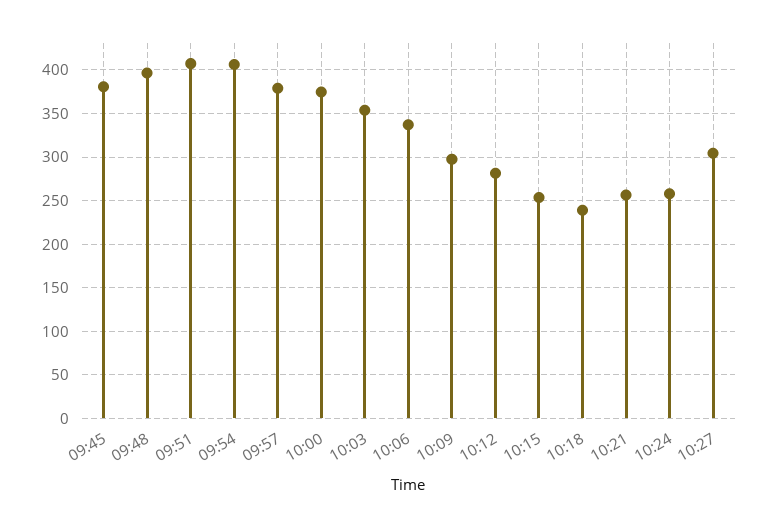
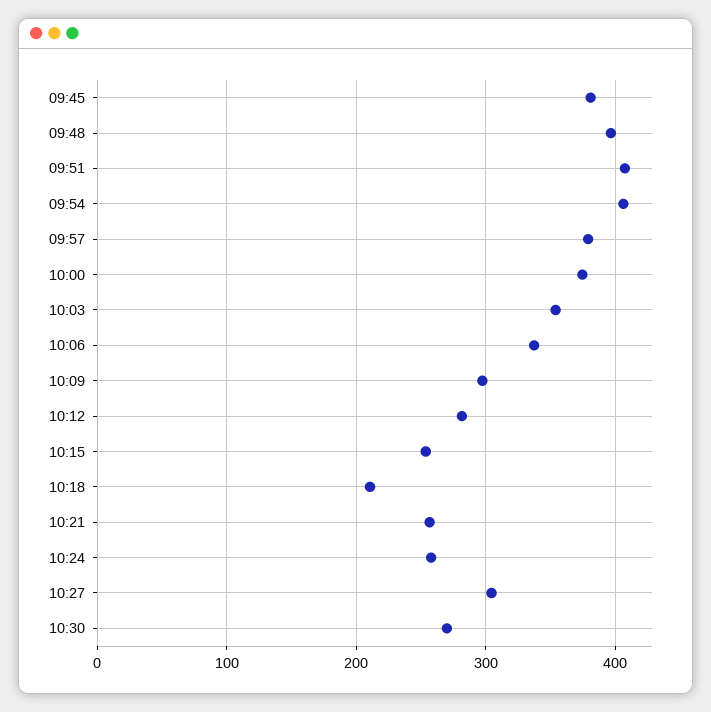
10:18: 240 -> 210
10:30: none -> 270

